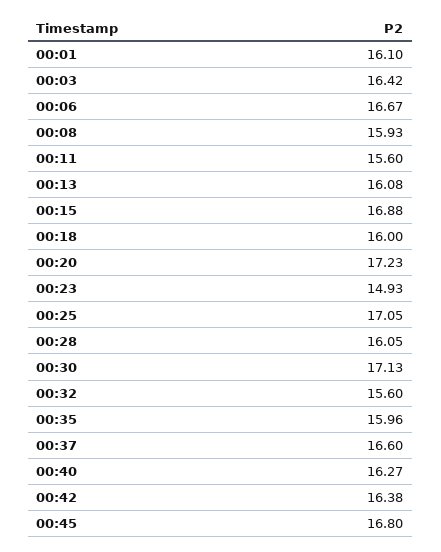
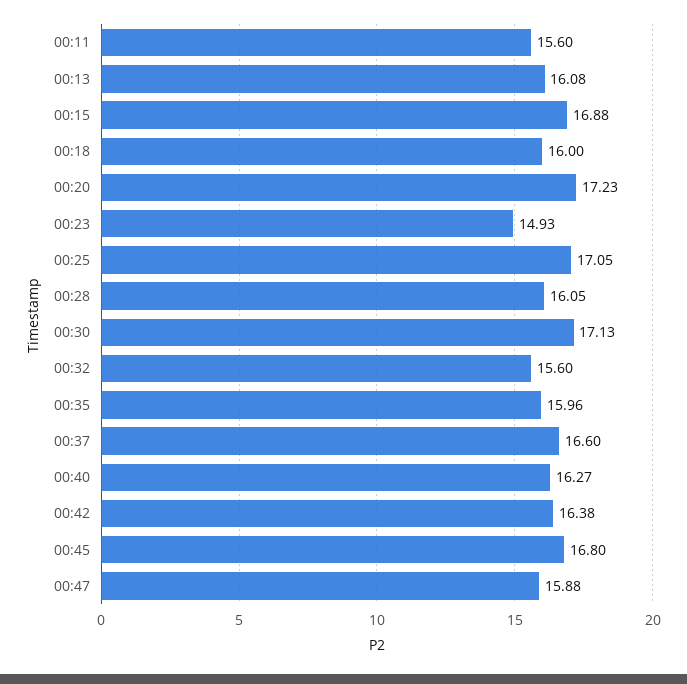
00:01: 16.1 -> none
00:03: 16.42 -> none
00:06: 16.67 -> none
00:08: 15.93 -> none
00:47: none -> 15.88

